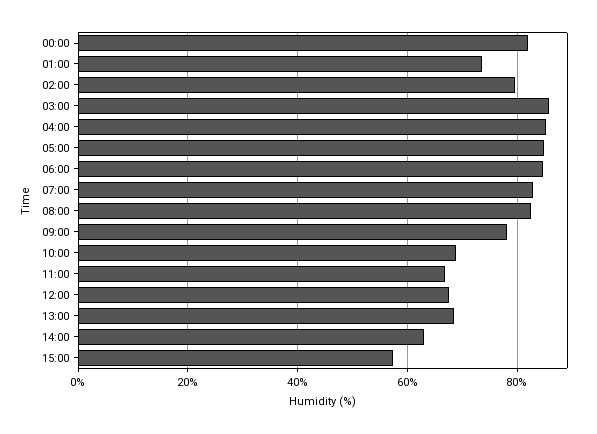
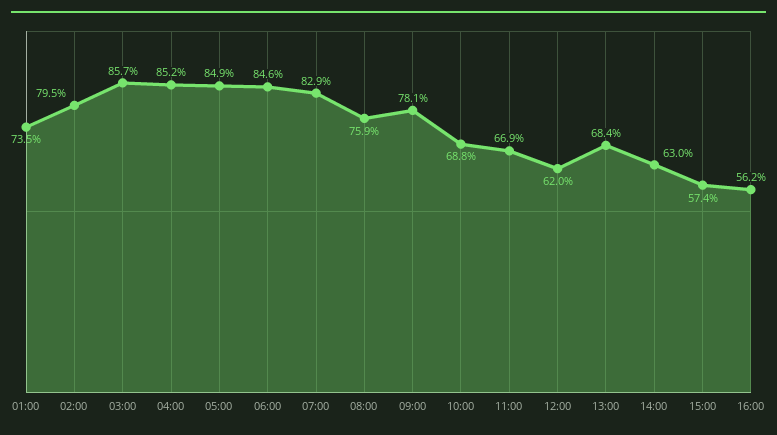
00:00: 82 -> none
08:00: 82 -> 75.9
12:00: 68 -> 62
16:00: none -> 56.2

